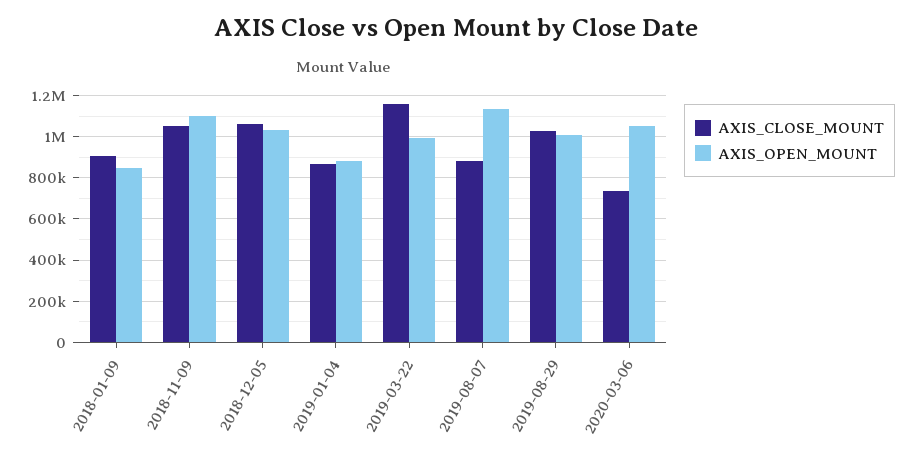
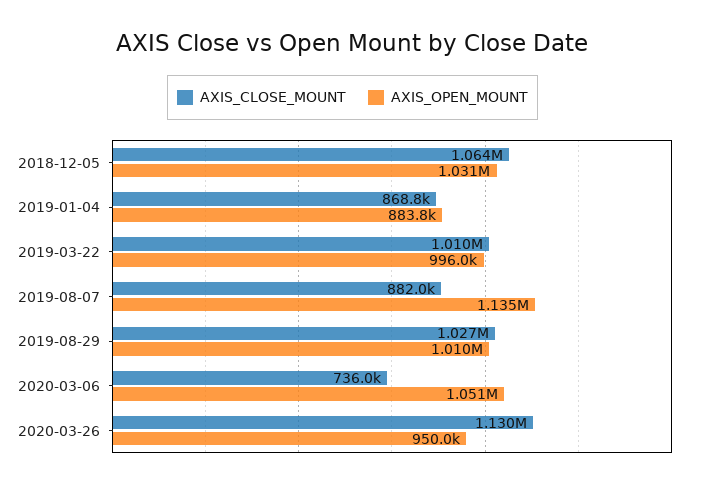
AXIS_CLOSE_MOUNT, 2018-01-09: 900000 -> none
AXIS_OPEN_MOUNT, 2018-01-09: 850000 -> none
AXIS_CLOSE_MOUNT, 2018-11-09: 1050000 -> none
AXIS_OPEN_MOUNT, 2018-11-09: 1100000 -> none
AXIS_CLOSE_MOUNT, 2019-03-22: 1150000 -> 1010000
AXIS_CLOSE_MOUNT, 2020-03-26: none -> 1130000
AXIS_OPEN_MOUNT, 2020-03-26: none -> 950000

